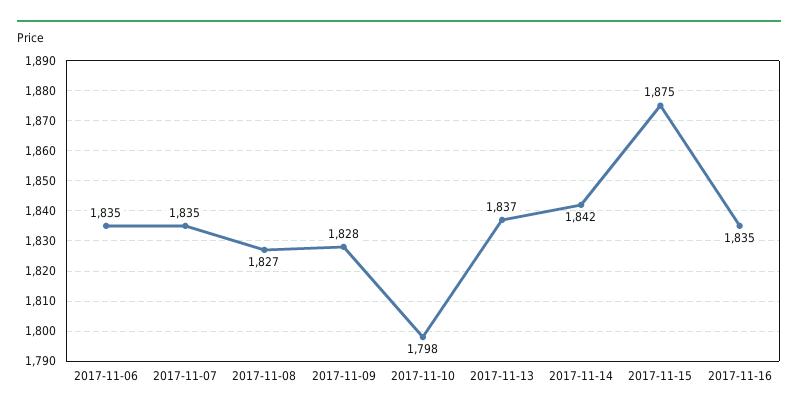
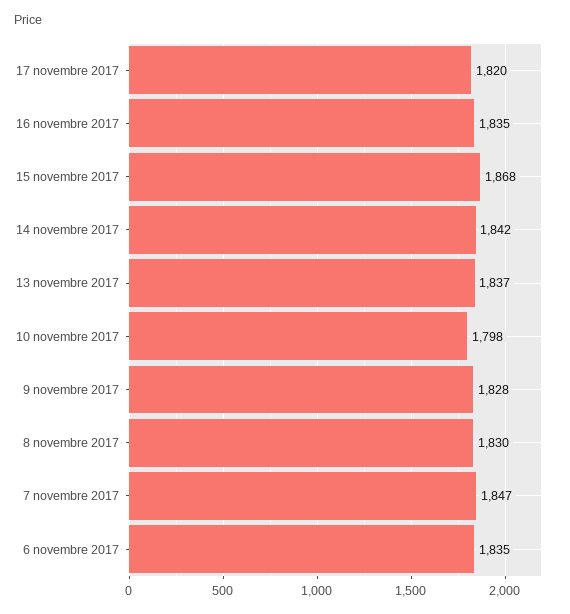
2017-11-07: 1835 -> 1847
2017-11-08: 1827 -> 1830
2017-11-15: 1875 -> 1868
17 novembre 2017: none -> 1820

